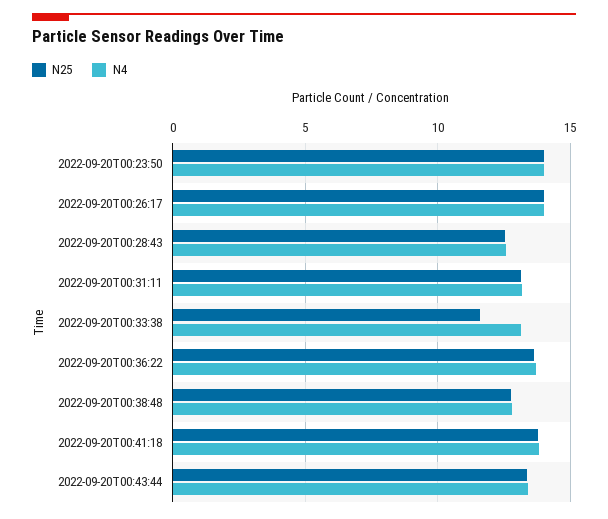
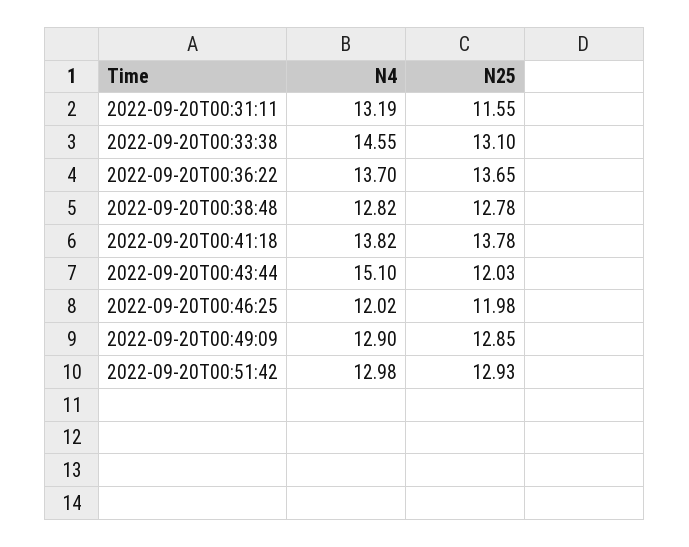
N25, 2022-09-20T00:23:50: 14 -> none
N4, 2022-09-20T00:23:50: 14 -> none
N25, 2022-09-20T00:26:17: 14 -> none
N4, 2022-09-20T00:26:17: 14 -> none
N25, 2022-09-20T00:28:43: 12.5 -> none
N4, 2022-09-20T00:28:43: 12.5 -> none
N25, 2022-09-20T00:31:11: 13 -> 11.55
N25, 2022-09-20T00:33:38: 11.5 -> 13.1
N4, 2022-09-20T00:33:38: 13 -> 14.55
N25, 2022-09-20T00:43:44: 13.5 -> 12.03
N4, 2022-09-20T00:43:44: 13.5 -> 15.1
N4, 2022-09-20T00:46:25: none -> 12.02
N25, 2022-09-20T00:46:25: none -> 11.98
N4, 2022-09-20T00:49:09: none -> 12.9
N25, 2022-09-20T00:49:09: none -> 12.85
N4, 2022-09-20T00:51:42: none -> 12.98
N25, 2022-09-20T00:51:42: none -> 12.93

